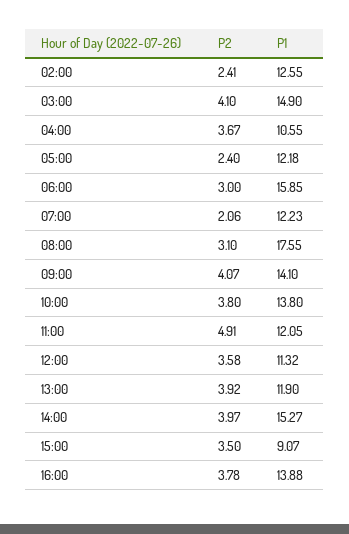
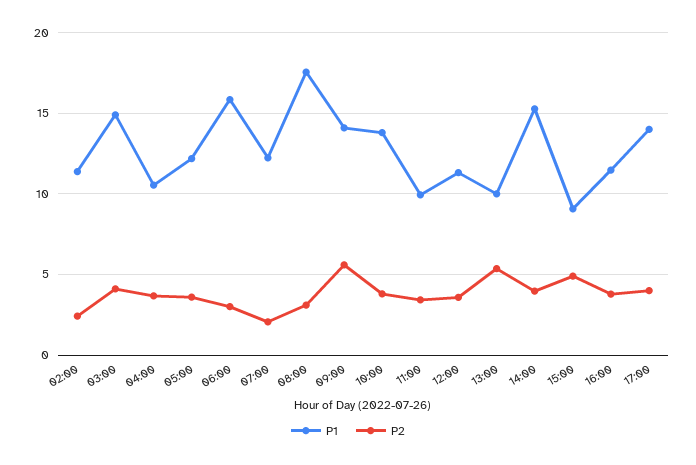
P1, 02:00: 12.55 -> 11.5
P2, 05:00: 2.4 -> 3.5
P2, 09:00: 4.07 -> 5.5
P2, 11:00: 4.91 -> 3.5
P1, 11:00: 12.05 -> 10
P2, 13:00: 3.92 -> 5.5
P1, 13:00: 11.9 -> 10
P2, 15:00: 3.5 -> 5
P1, 16:00: 13.88 -> 11.5
P1, 17:00: none -> 14
P2, 17:00: none -> 4

